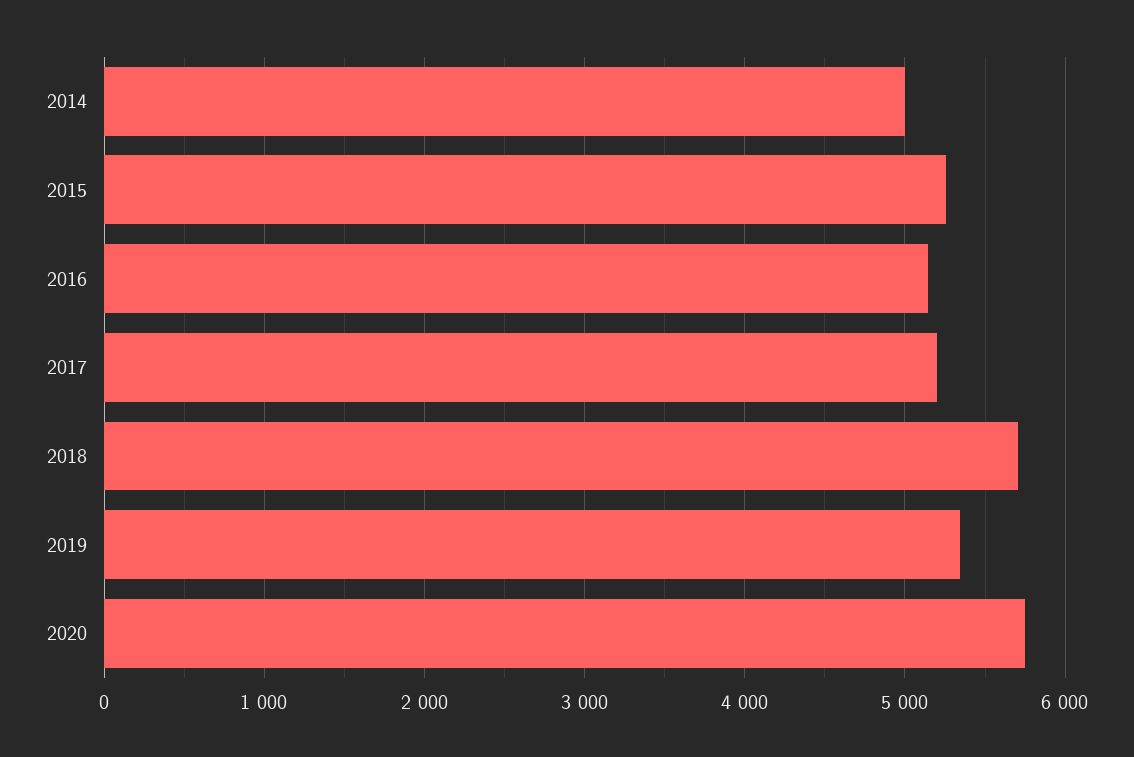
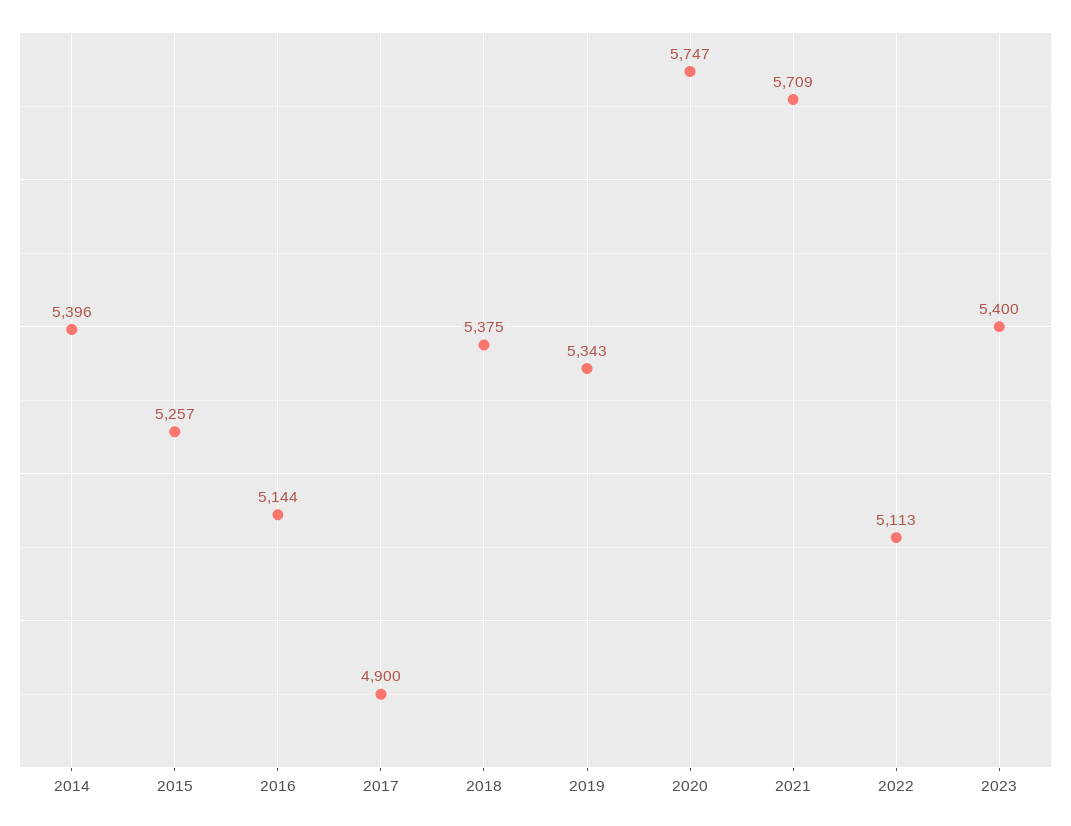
2014: 5000 -> 5396
2017: 5200 -> 4900
2018: 5700 -> 5375
2021: none -> 5709
2022: none -> 5113
2023: none -> 5400

